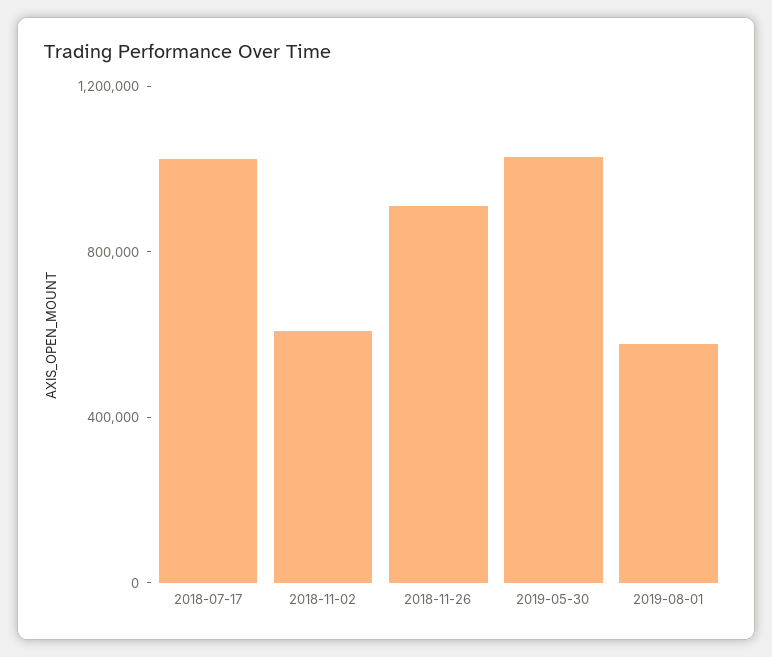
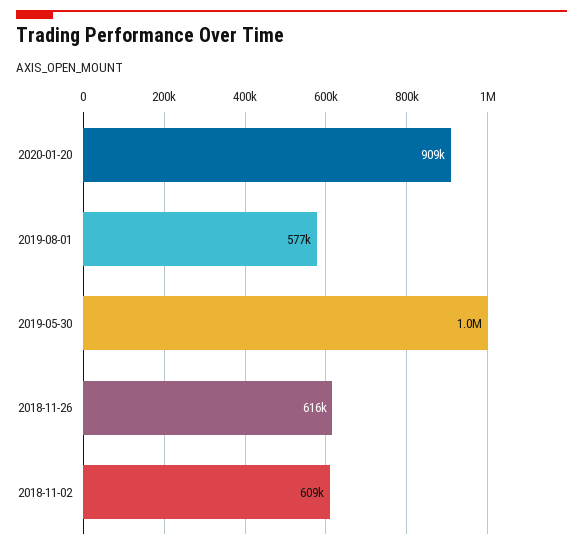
2018-07-17: 1000000 -> none
2018-11-26: 900000 -> 616000
2020-01-20: none -> 909000

